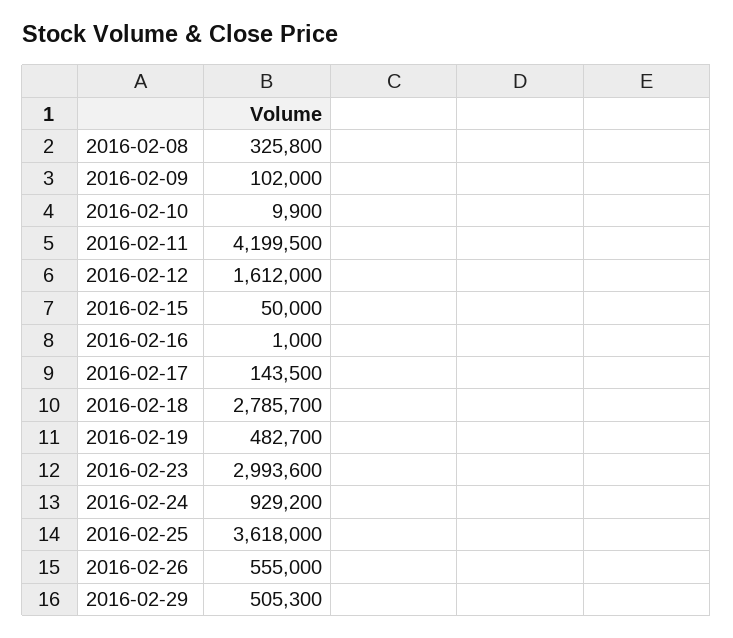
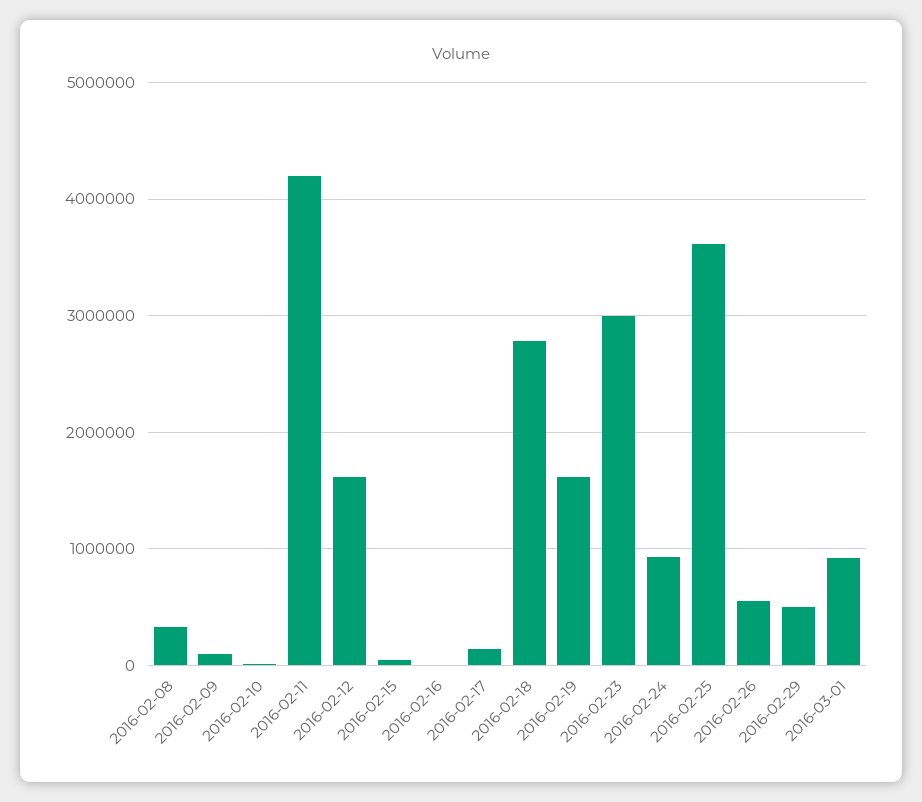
2016-02-19: 482700 -> 1600000
2016-03-01: none -> 900000

